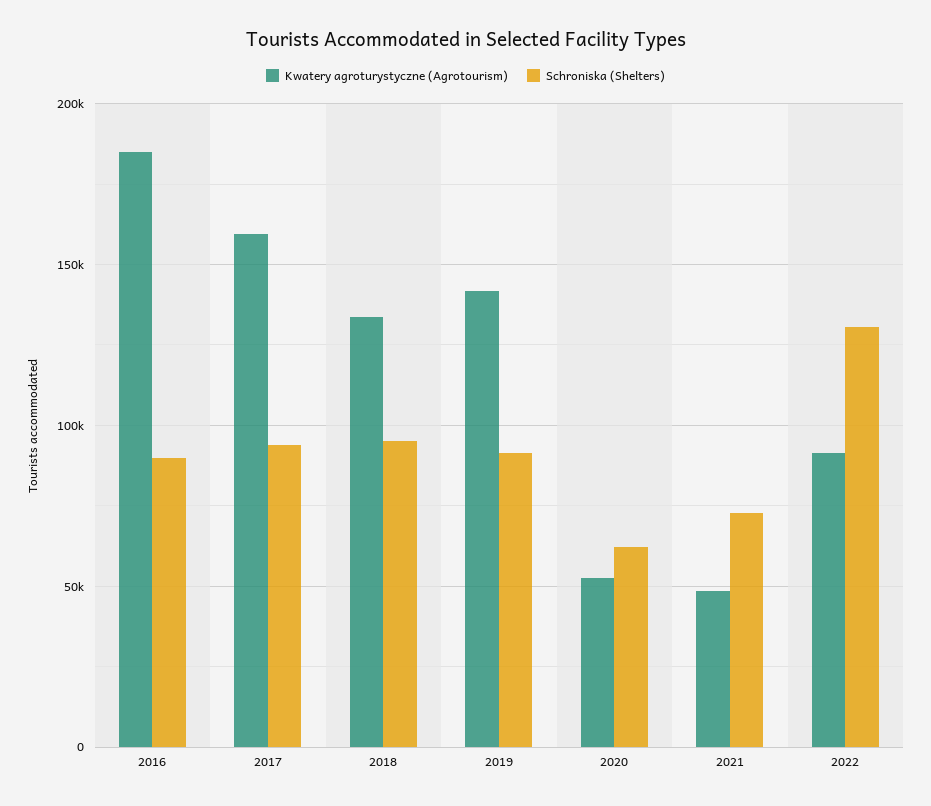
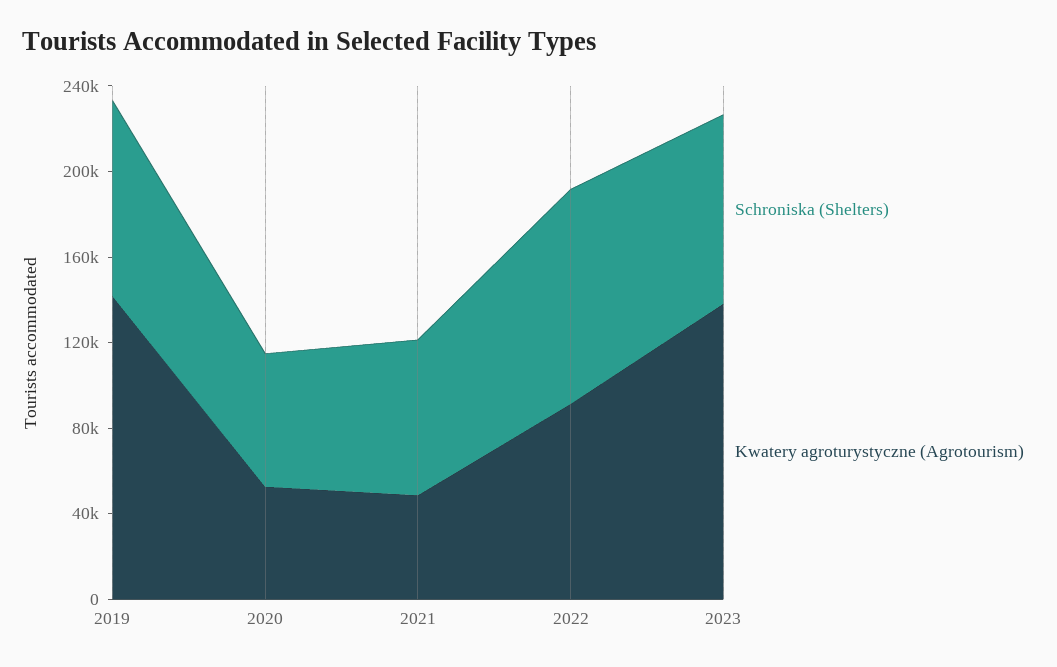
Kwatery agroturystyczne (Agrotourism), 2016: 185000 -> none
Schroniska (Shelters), 2016: 90000 -> none
Kwatery agroturystyczne (Agrotourism), 2017: 160000 -> none
Schroniska (Shelters), 2017: 95000 -> none
Kwatery agroturystyczne (Agrotourism), 2018: 135000 -> none
Schroniska (Shelters), 2018: 95000 -> none
Schroniska (Shelters), 2022: 130000 -> 100000
Schroniska (Shelters), 2023: none -> 90000
Kwatery agroturystyczne (Agrotourism), 2023: none -> 140000

